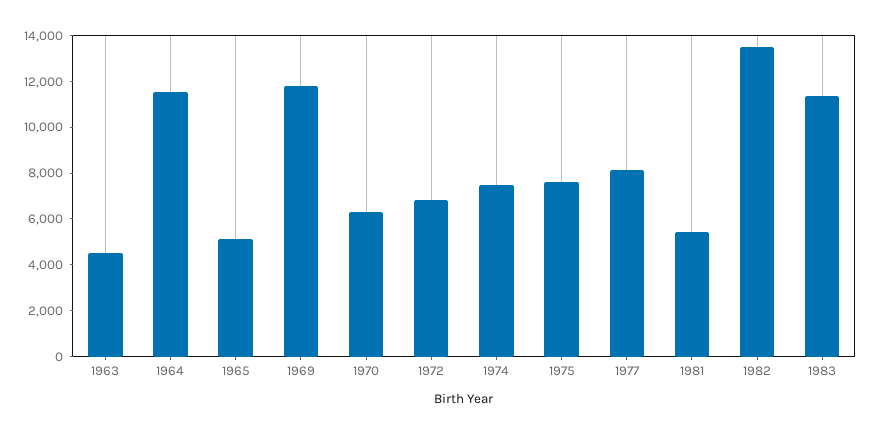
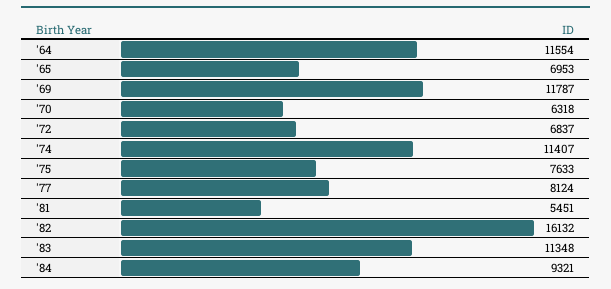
1963: 4500 -> none
1965: 5000 -> 6953
1974: 7500 -> 11407
1982: 13500 -> 16132
'84: none -> 9321

